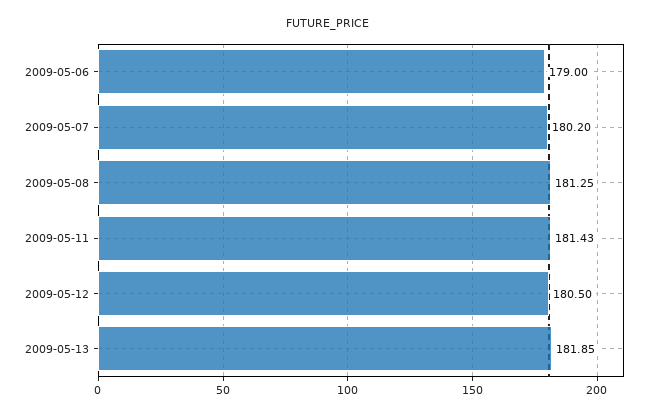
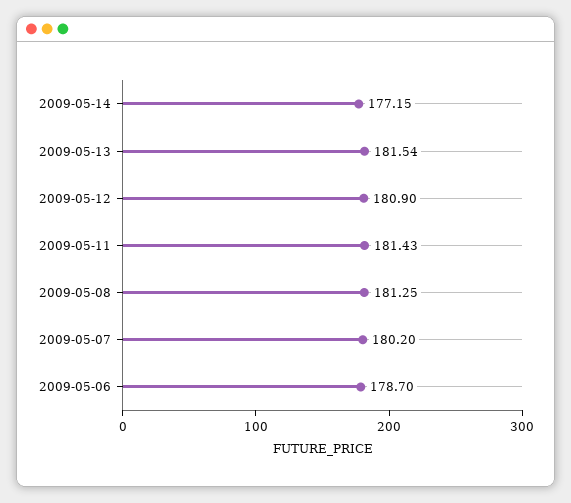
2009-05-06: 179 -> 178.7
2009-05-12: 180.5 -> 180.9
2009-05-13: 181.85 -> 181.54
2009-05-14: none -> 177.15

